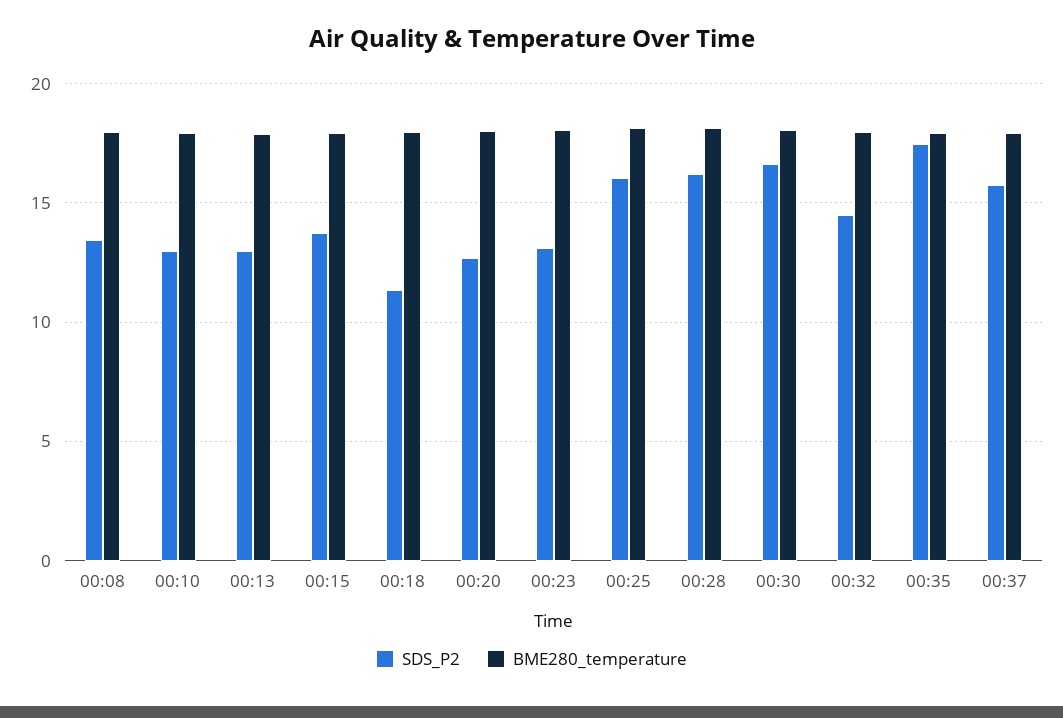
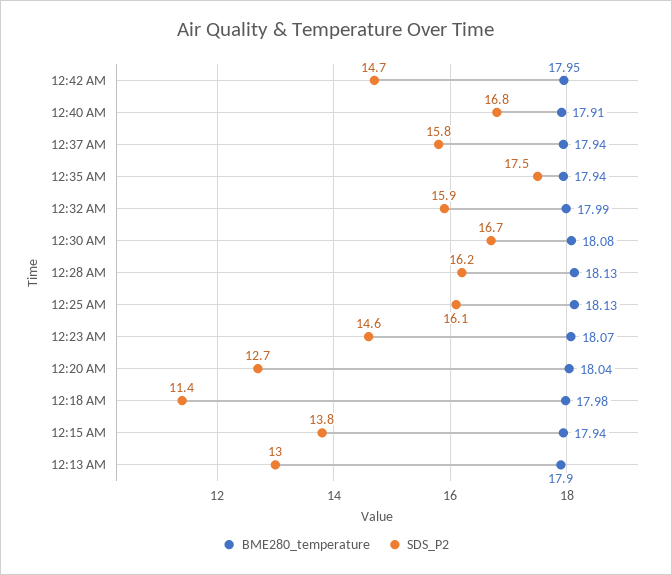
SDS_P2, 00:08: 13.5 -> none
BME280_temperature, 00:08: 18 -> none
SDS_P2, 00:10: 13 -> none
BME280_temperature, 00:10: 18 -> none
SDS_P2, 00:23: 13 -> 14.6
SDS_P2, 00:32: 14.5 -> 15.9
BME280_temperature, 12:42 AM: none -> 17.95
SDS_P2, 12:42 AM: none -> 14.7
BME280_temperature, 12:40 AM: none -> 17.91
SDS_P2, 12:40 AM: none -> 16.8

